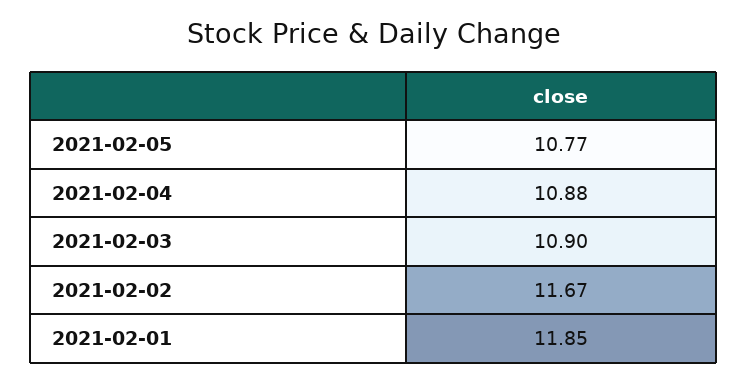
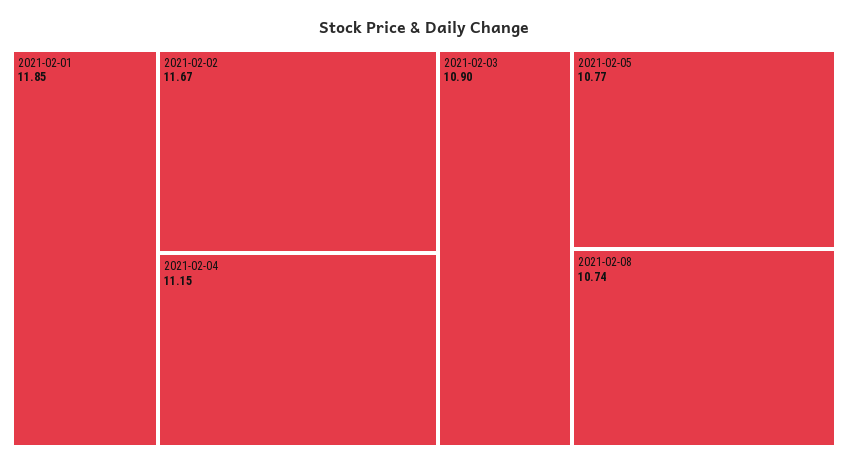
2021-02-04: 10.88 -> 11.15
2021-02-08: none -> 10.74

